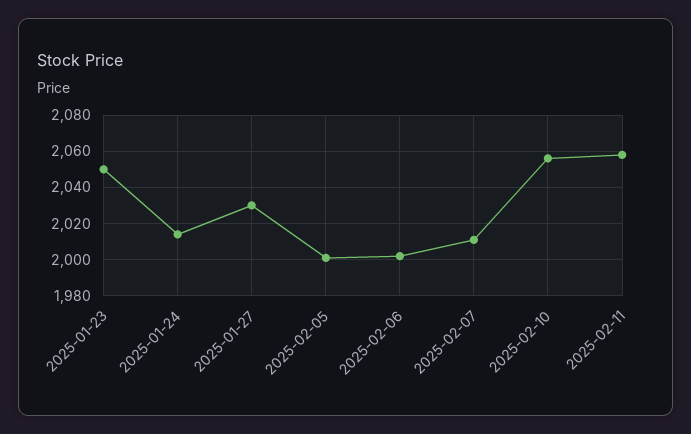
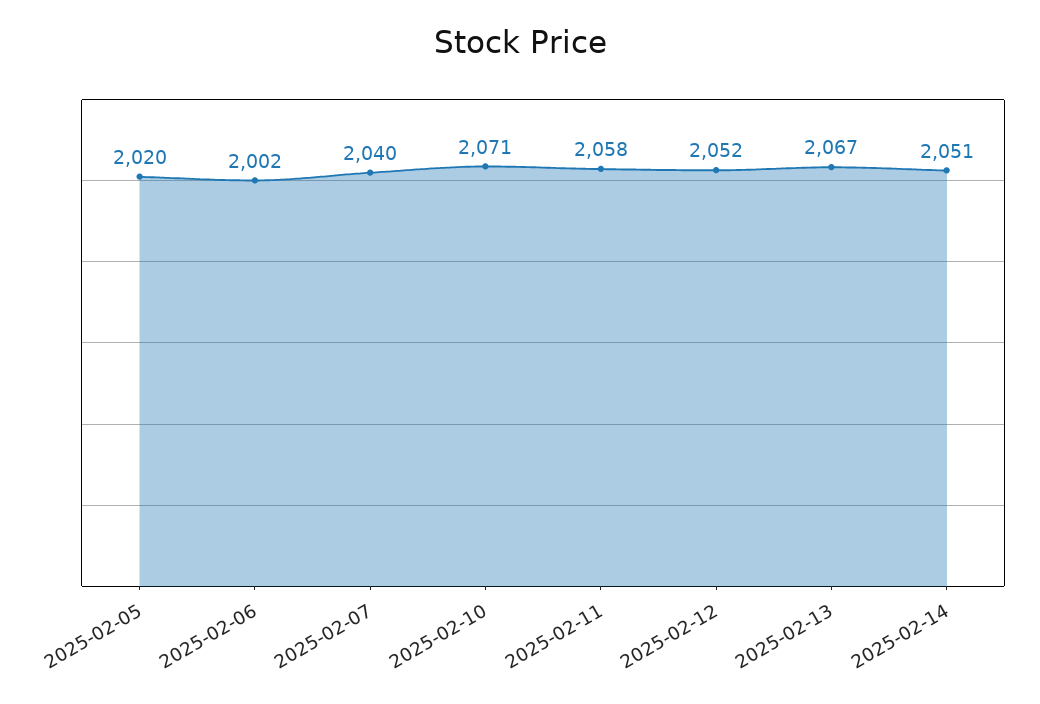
2025-01-23: 2050 -> none
2025-01-24: 2015 -> none
2025-01-27: 2030 -> none
2025-02-05: 2000 -> 2020
2025-02-07: 2010 -> 2040
2025-02-10: 2055 -> 2071
2025-02-12: none -> 2052
2025-02-13: none -> 2067
2025-02-14: none -> 2051

